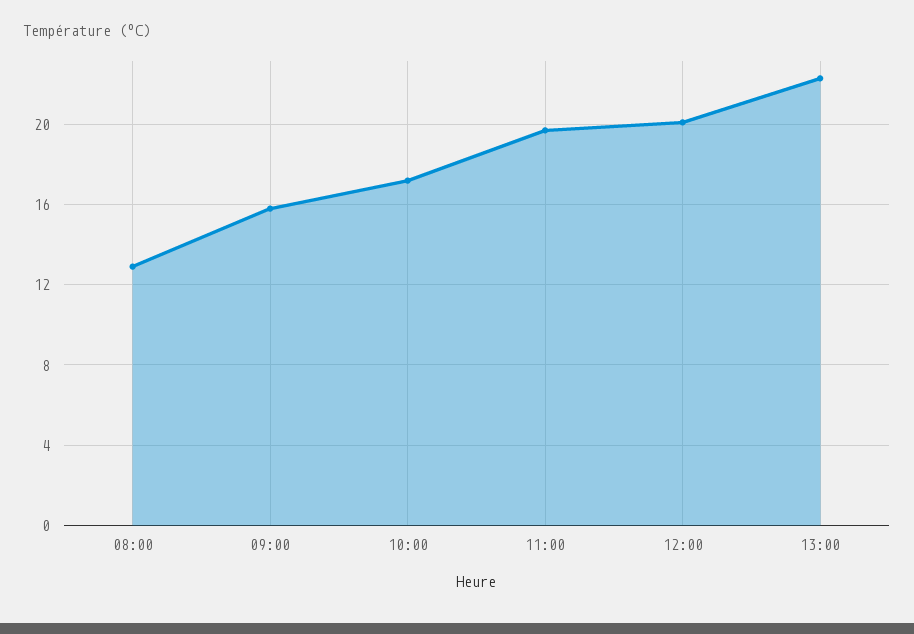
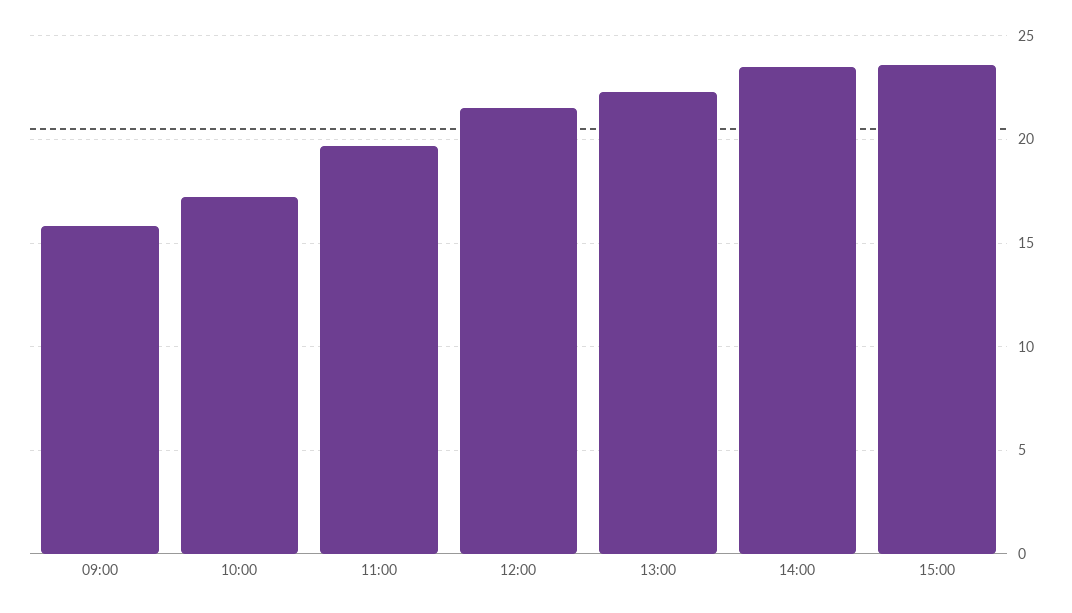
08:00: 13 -> none
12:00: 20 -> 21.5
14:00: none -> 23.5
15:00: none -> 23.5

